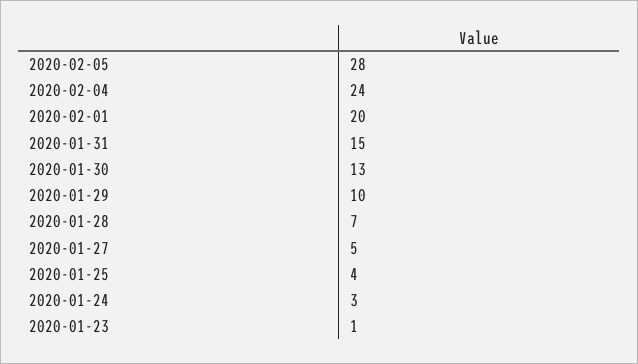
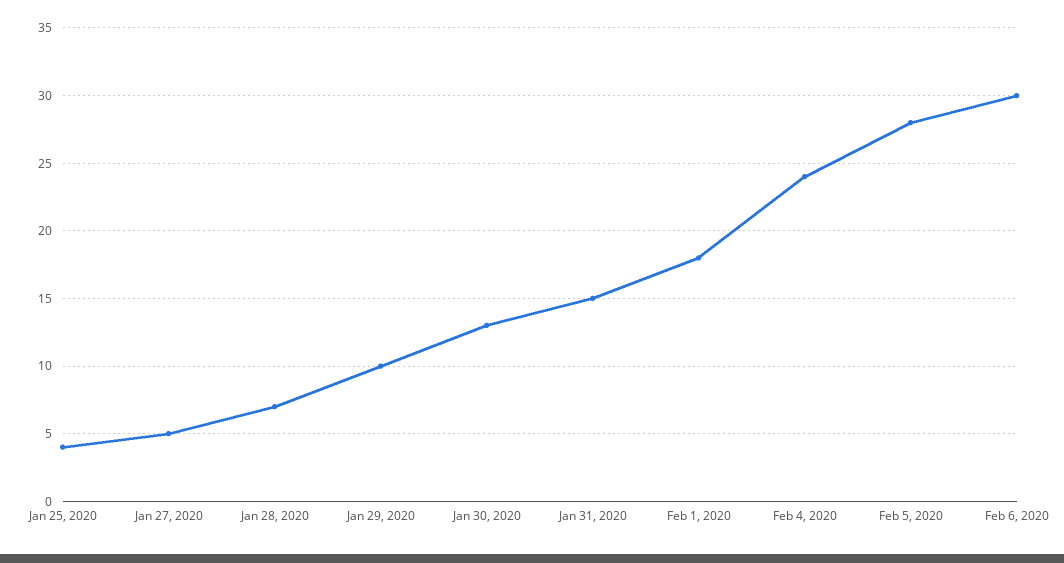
2020-02-01: 20 -> 18
2020-01-24: 3 -> none
2020-01-23: 1 -> none
Feb 6, 2020: none -> 30

